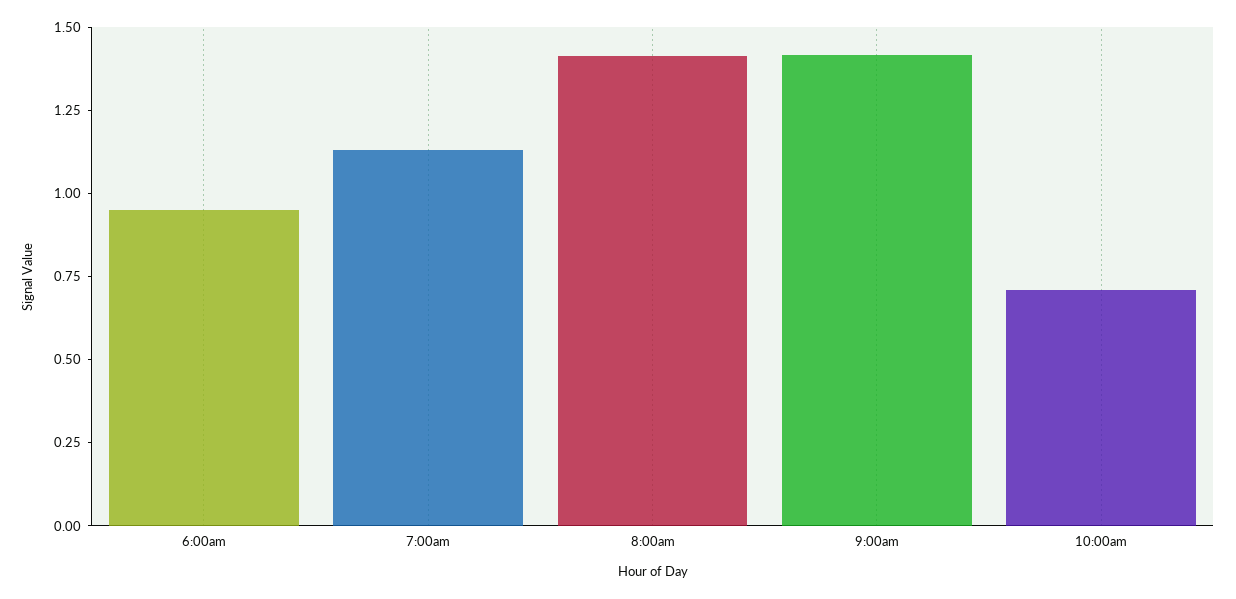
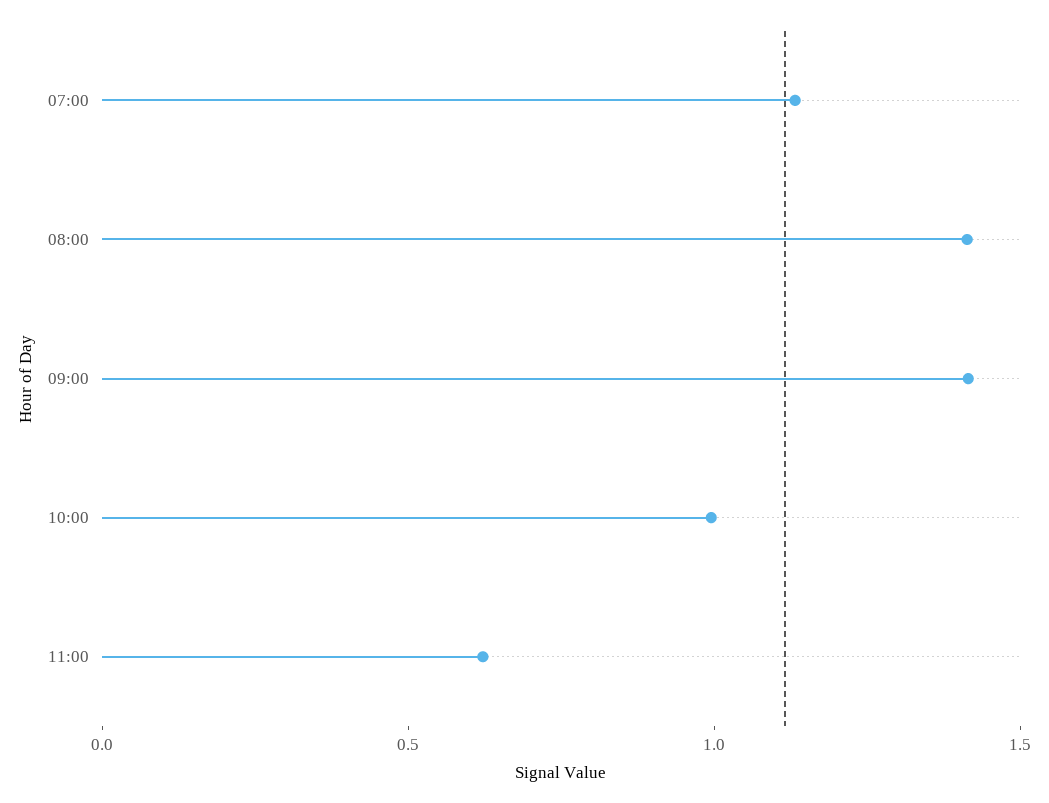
6:00am: 0.95 -> none
10:00am: 0.7 -> 1
11:00: none -> 0.6

